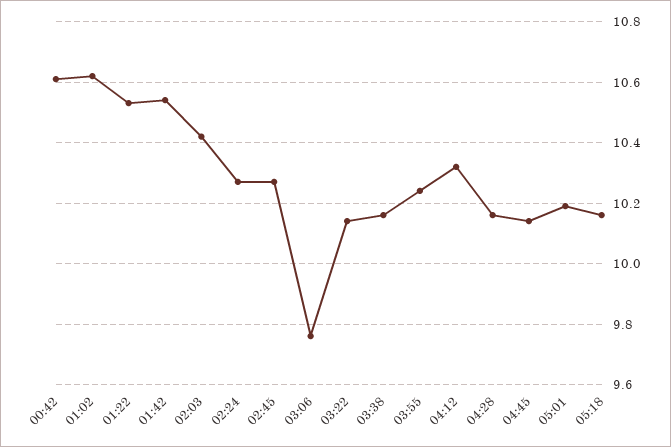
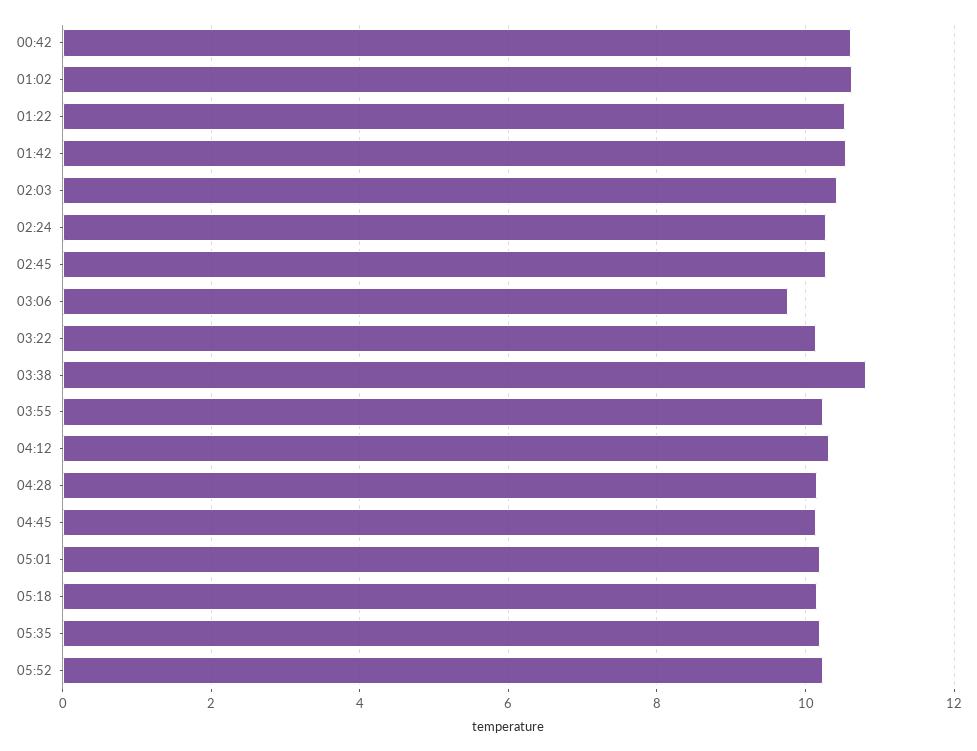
03:38: 10.15 -> 10.8
05:35: none -> 10.2
05:52: none -> 10.2

